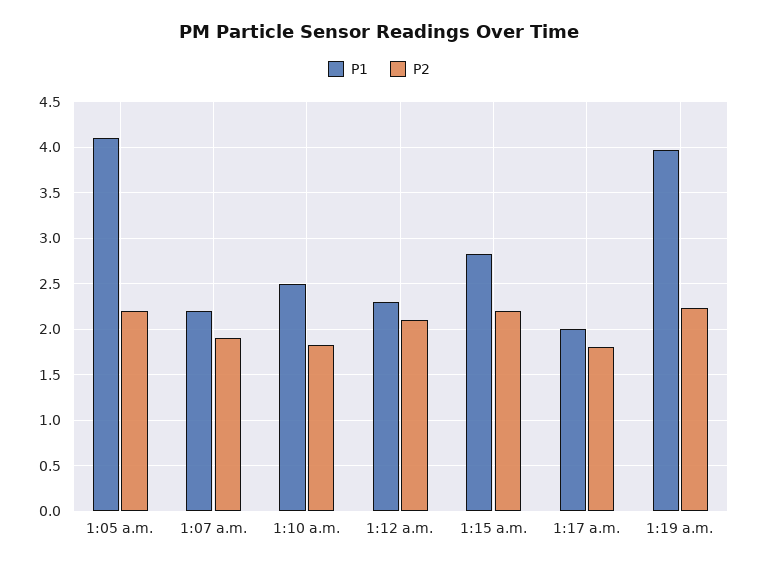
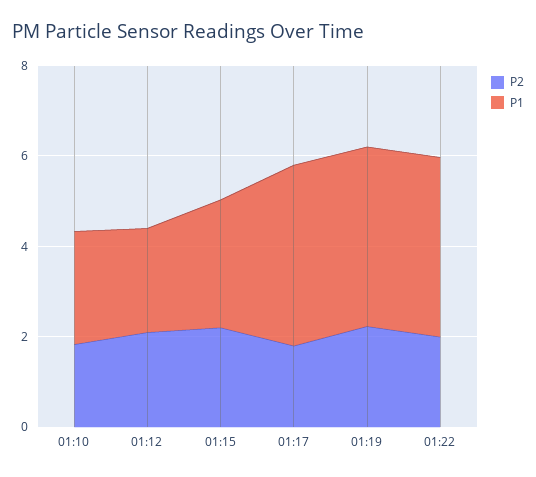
P1, 1:05 a.m.: 4.1 -> none
P2, 1:05 a.m.: 2.2 -> none
P1, 1:07 a.m.: 2.2 -> none
P2, 1:07 a.m.: 1.9 -> none
P1, 1:17 a.m.: 2 -> 4
P2, 01:22: none -> 2
P1, 01:22: none -> 4

